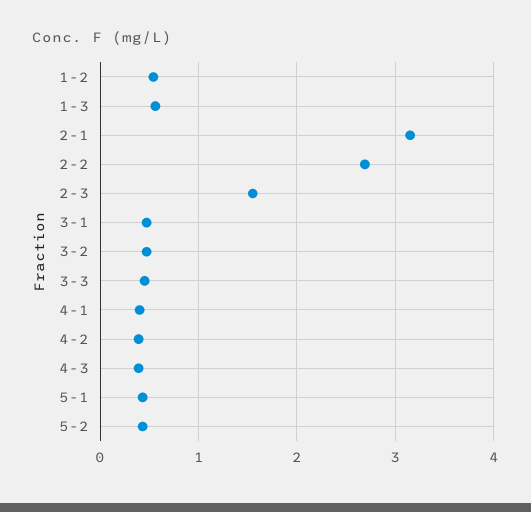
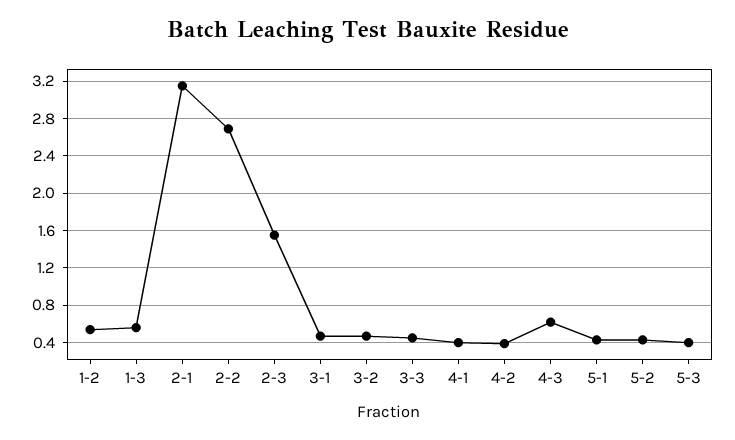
4-3: 0.4 -> 0.6
5-3: none -> 0.4

